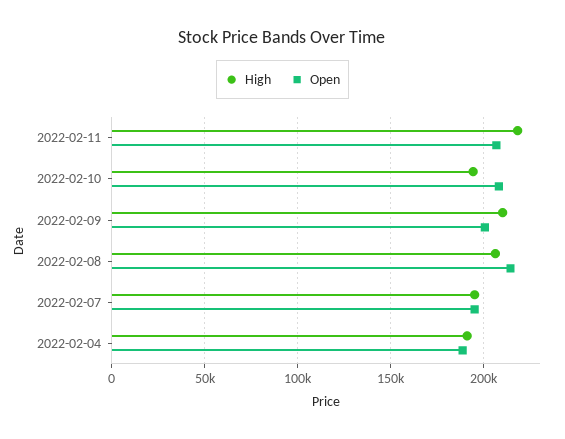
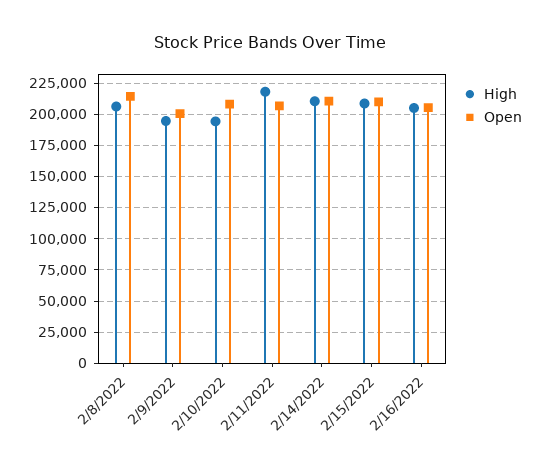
High, 2022-02-09: 210000 -> 195000
High, 2022-02-07: 195000 -> none
Open, 2022-02-07: 195000 -> none
High, 2022-02-04: 190000 -> none
Open, 2022-02-04: 190000 -> none
High, 2/14/2022: none -> 210000
Open, 2/14/2022: none -> 210000
High, 2/15/2022: none -> 210000
Open, 2/15/2022: none -> 210000
High, 2/16/2022: none -> 205000
Open, 2/16/2022: none -> 205000

